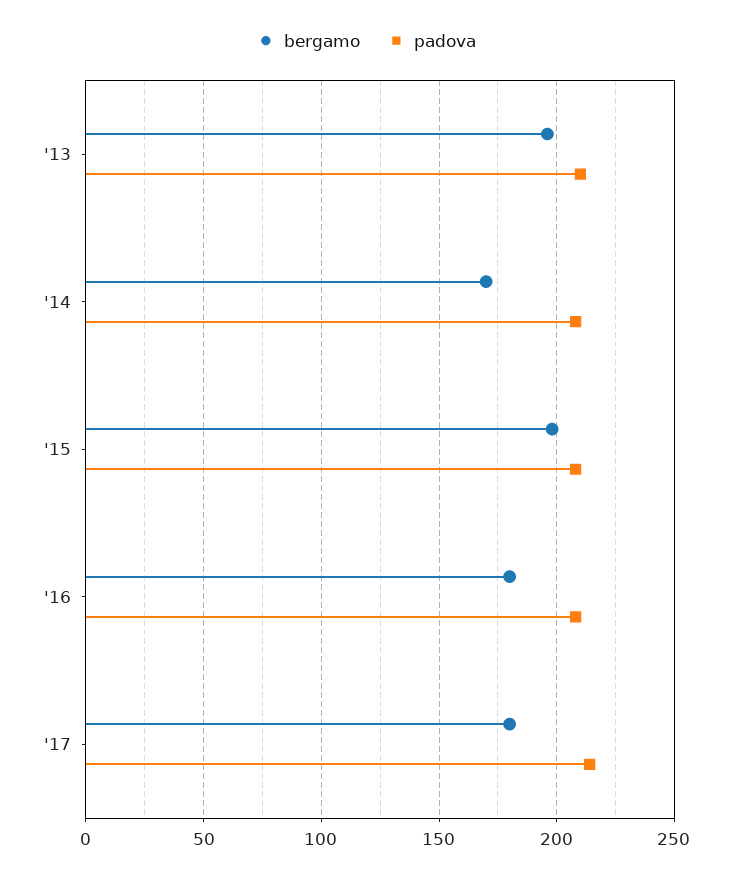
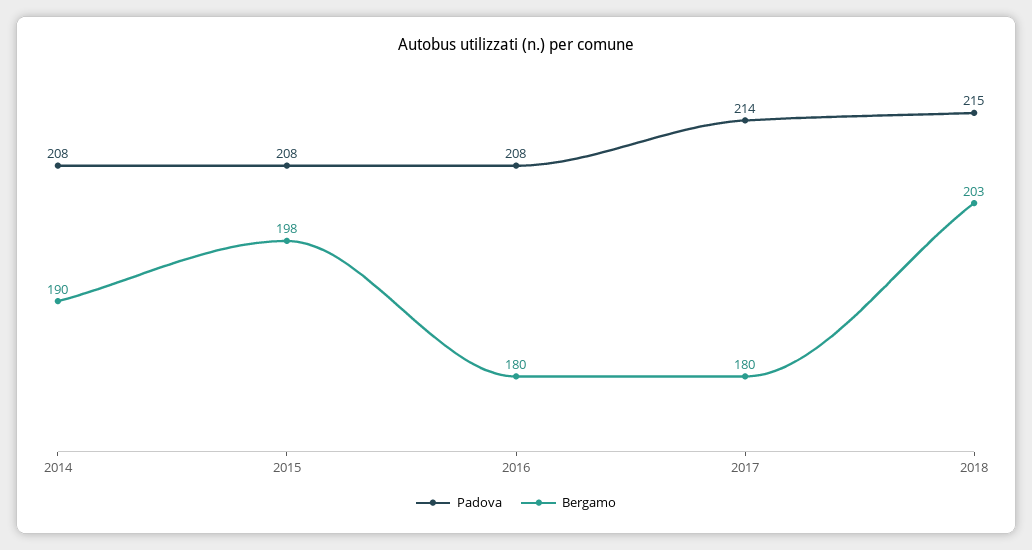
bergamo, '13: 195 -> none
padova, '13: 210 -> none
bergamo, '14: 170 -> 190
padova, 2018: none -> 215
bergamo, 2018: none -> 203

